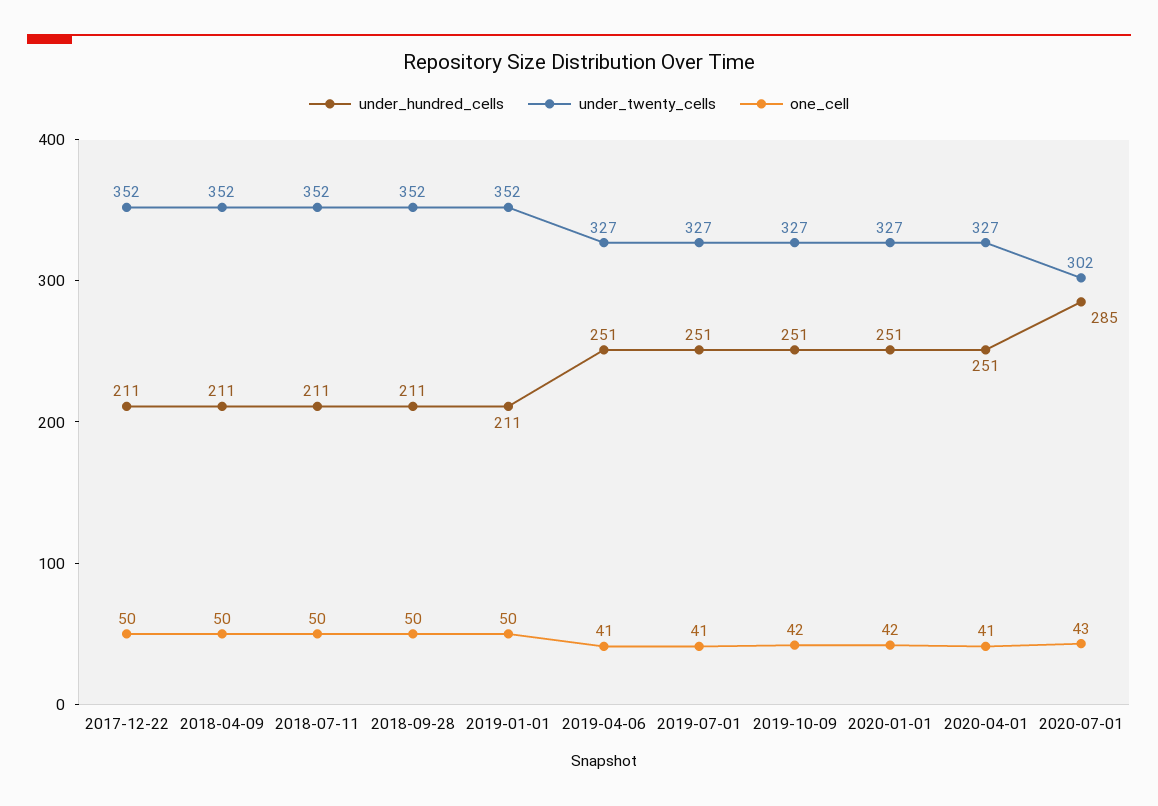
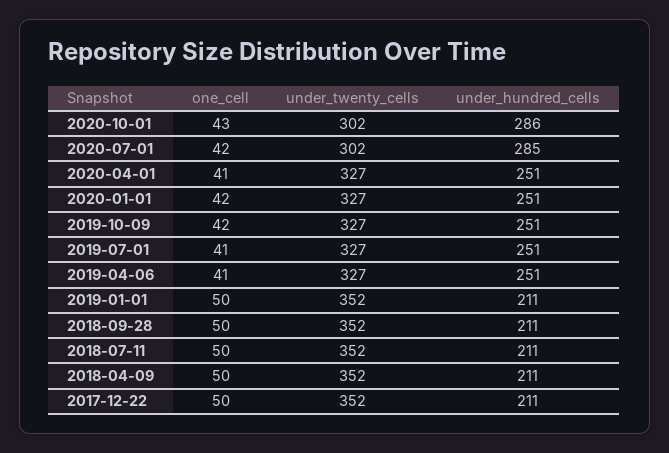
one_cell, 2020-07-01: 43 -> 42
one_cell, 2020-10-01: none -> 43
under_twenty_cells, 2020-10-01: none -> 302
under_hundred_cells, 2020-10-01: none -> 286

